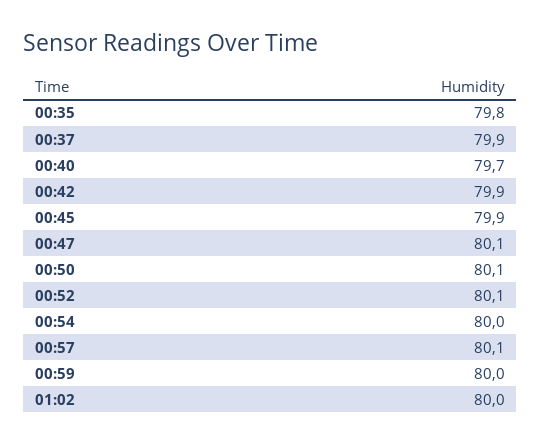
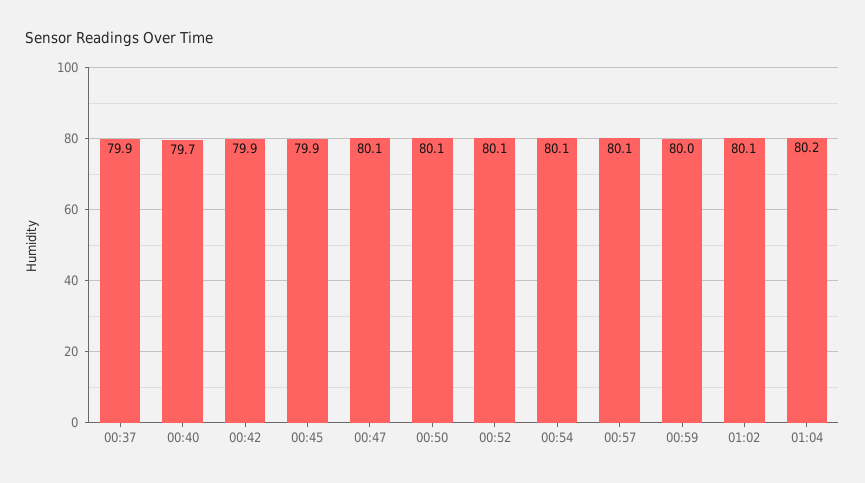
00:35: 79.8 -> none
00:54: 80 -> 80.1
01:02: 80 -> 80.1
01:04: none -> 80.2

